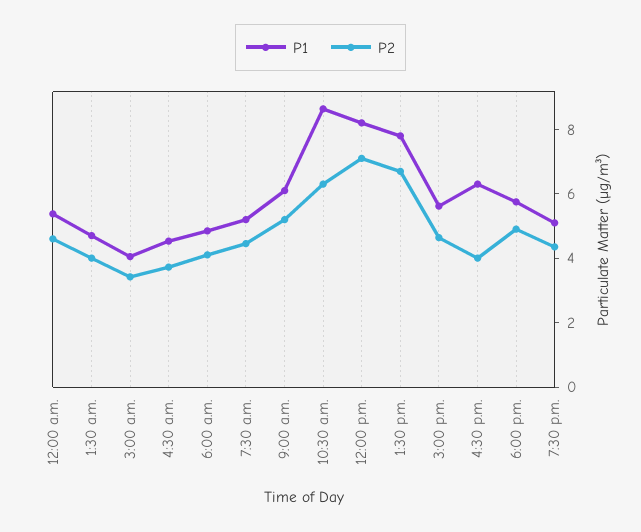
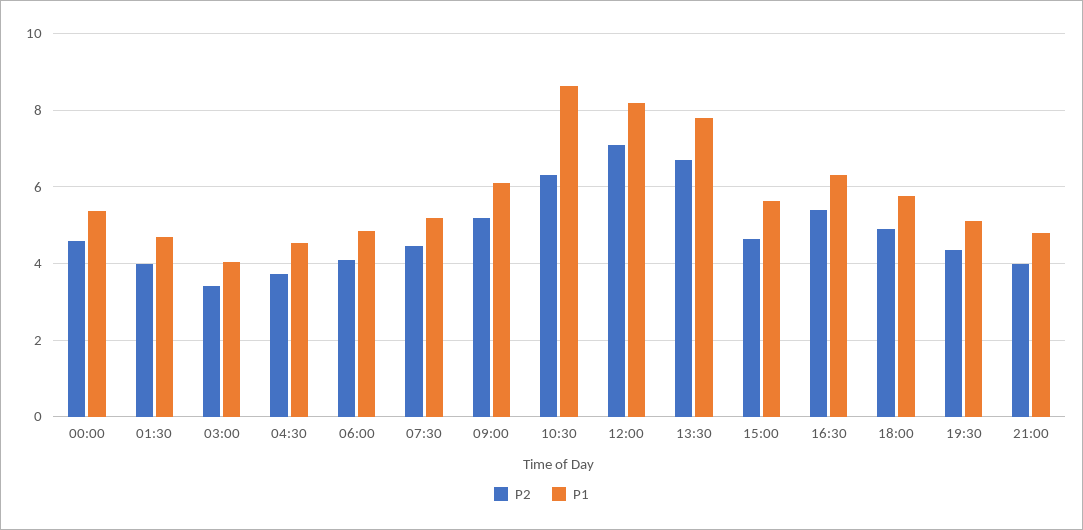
P2, 4:30 p.m.: 4 -> 5.4
P2, 21:00: none -> 4
P1, 21:00: none -> 4.8

